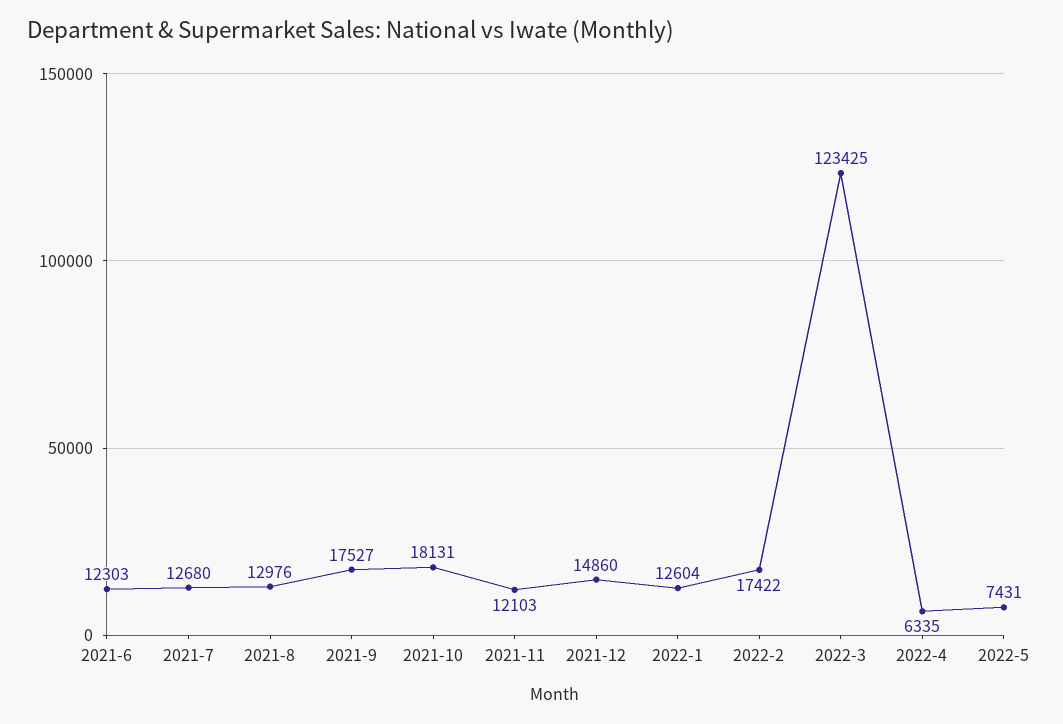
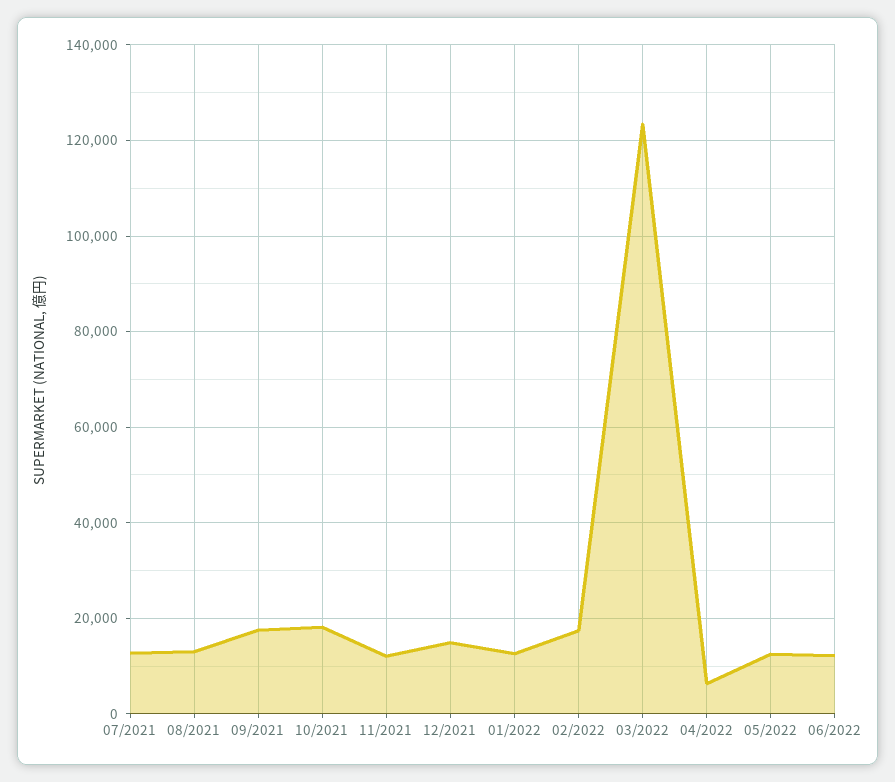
2021-6: 12303 -> none
2022-5: 7431 -> 12000
06/2022: none -> 12000

